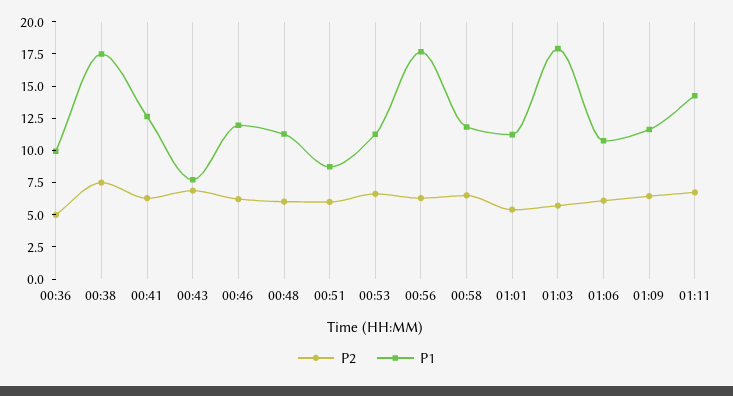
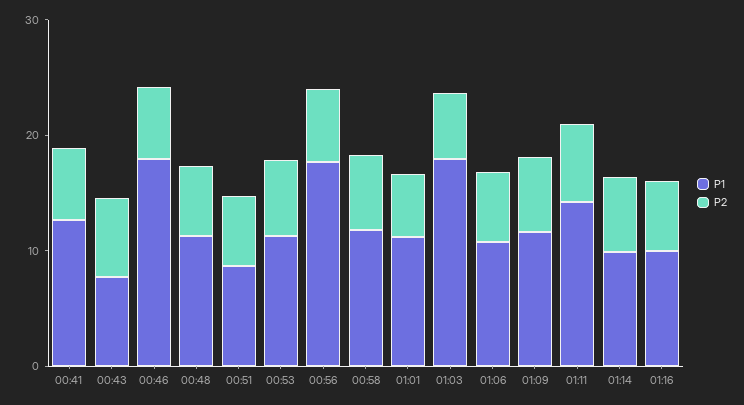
P2, 00:36: 5 -> none
P1, 00:36: 10 -> none
P2, 00:38: 7.5 -> none
P1, 00:38: 17.5 -> none
P1, 00:46: 12.5 -> 18
P1, 01:14: none -> 10
P2, 01:14: none -> 6
P1, 01:16: none -> 10
P2, 01:16: none -> 6

